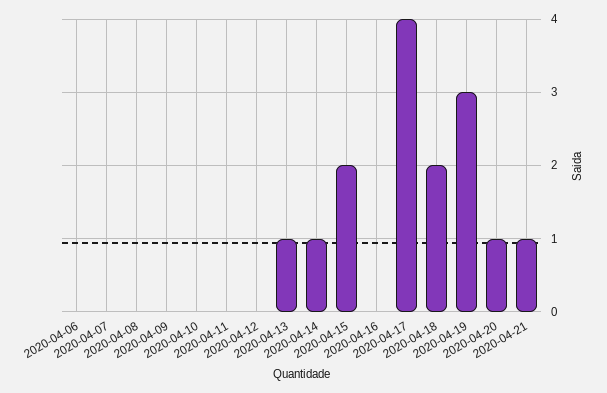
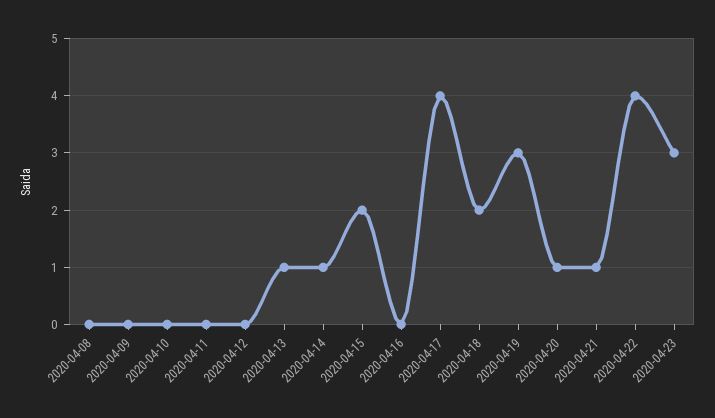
2020-04-06: 0 -> none
2020-04-07: 0 -> none
2020-04-22: none -> 4
2020-04-23: none -> 3

